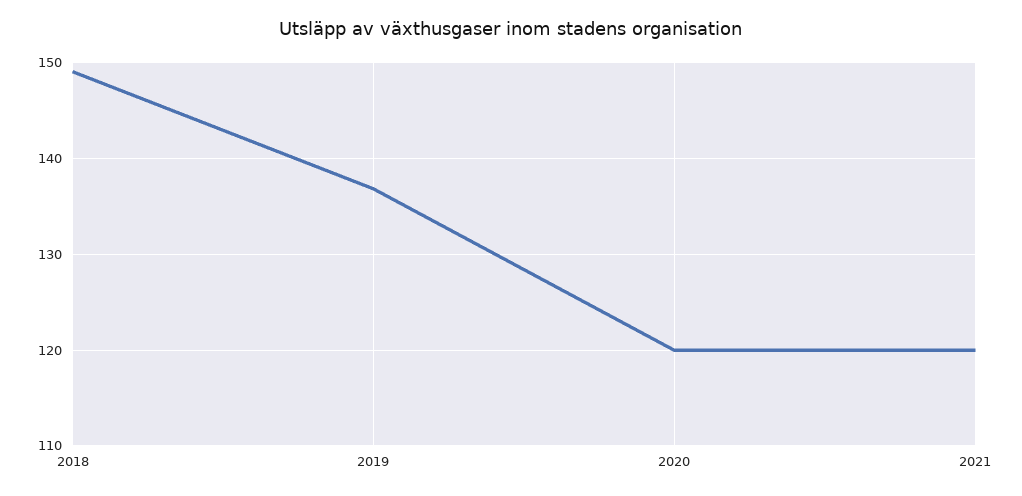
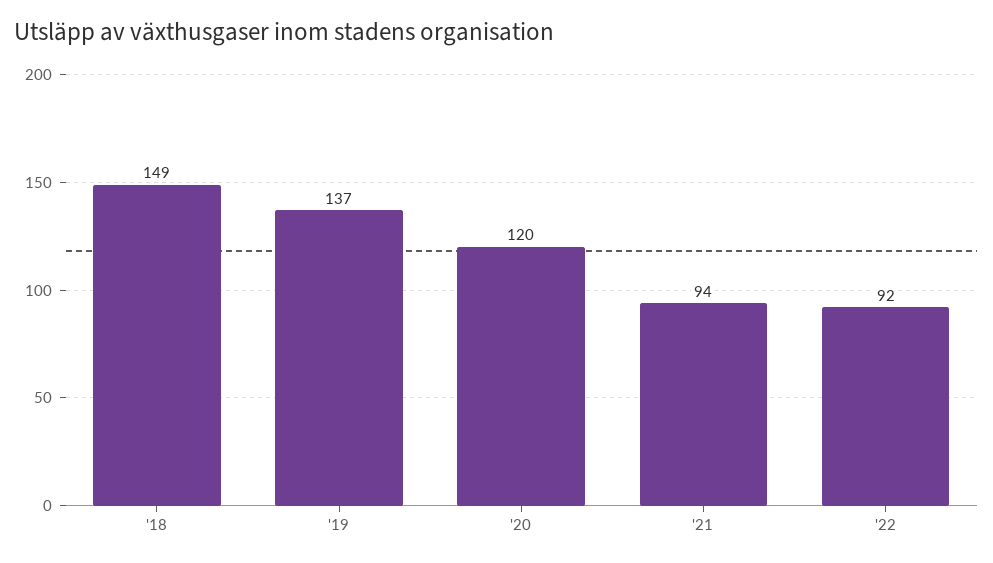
2021: 120 -> 94
'22: none -> 92

